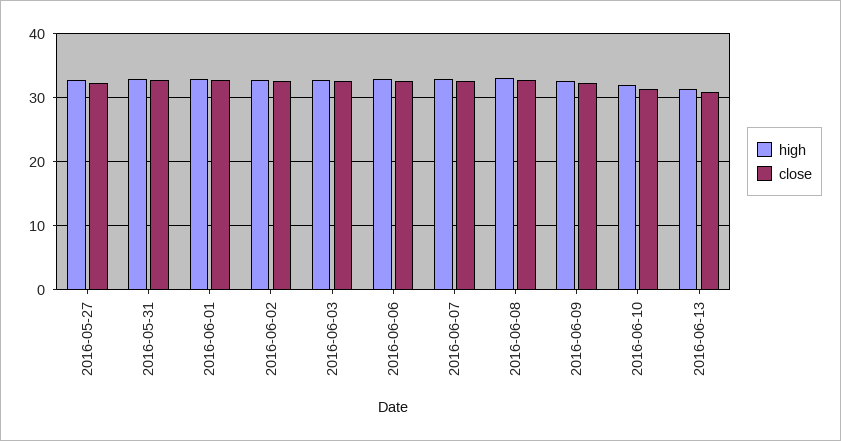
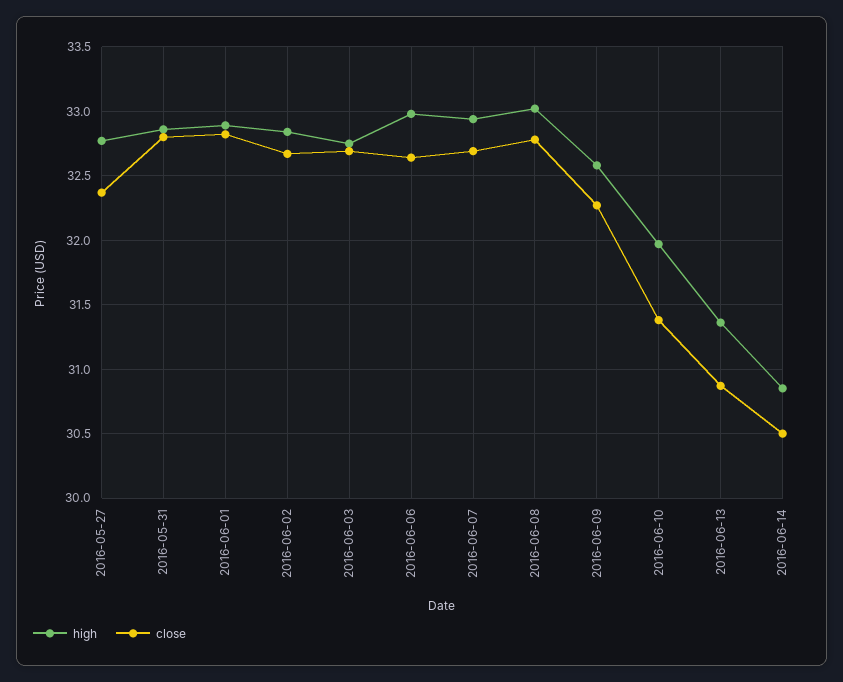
high, 2016-06-14: none -> 30.85
close, 2016-06-14: none -> 30.5

